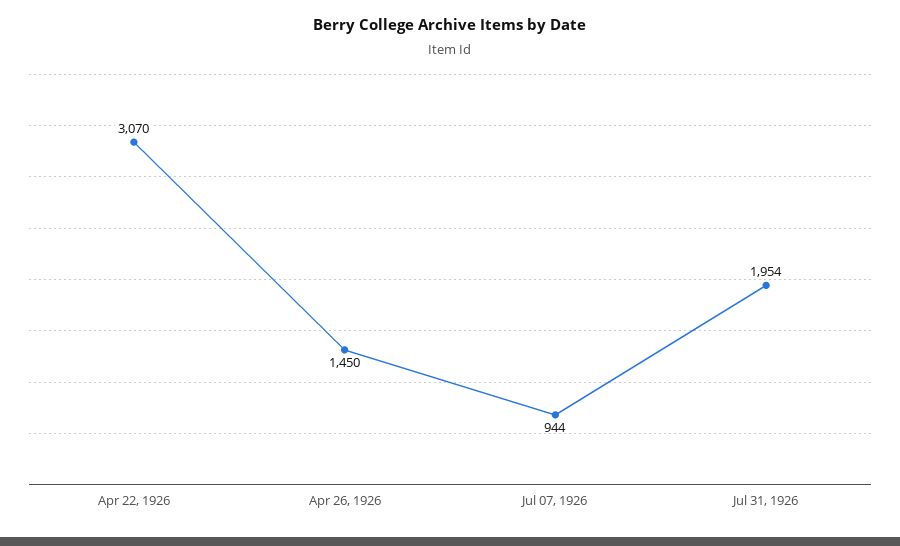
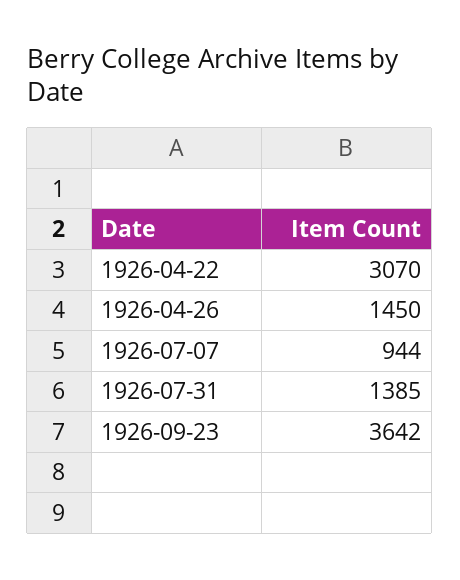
Jul 31, 1926: 1954 -> 1385
1926-09-23: none -> 3642

